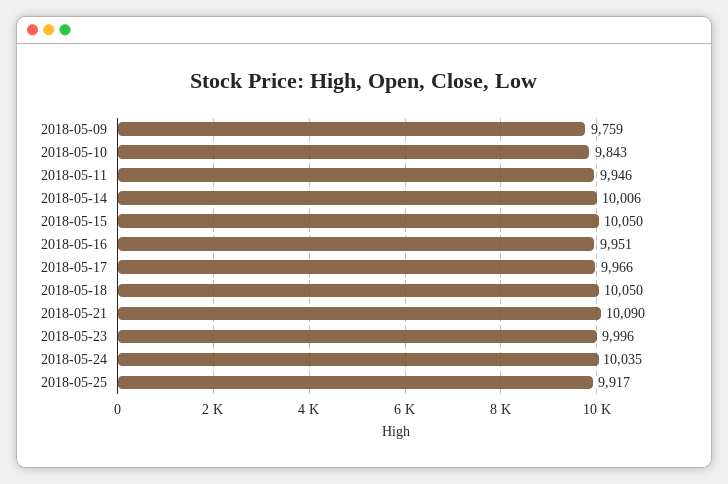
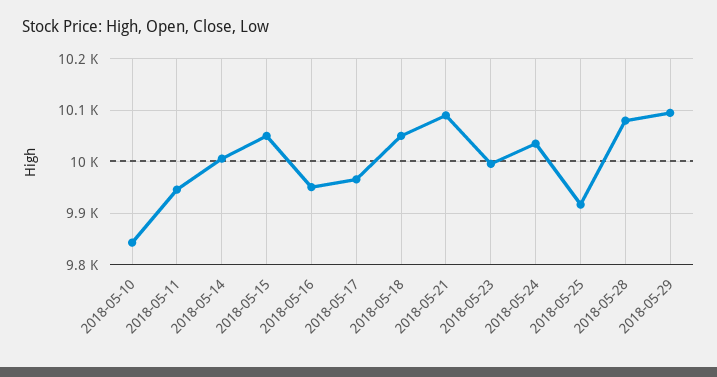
2018-05-09: 9759 -> none
2018-05-28: none -> 10080
2018-05-29: none -> 10100

